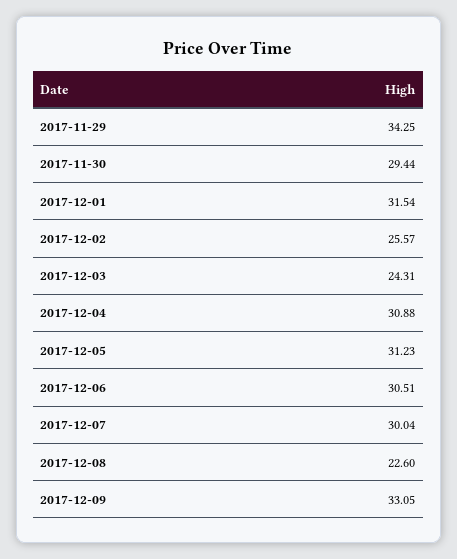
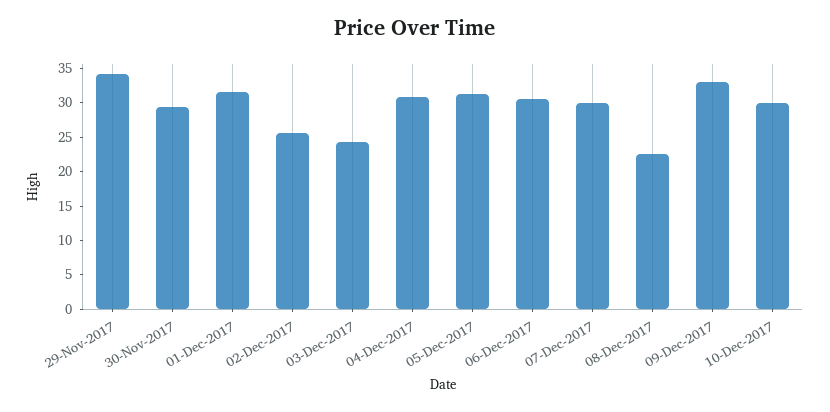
10-Dec-2017: none -> 30

